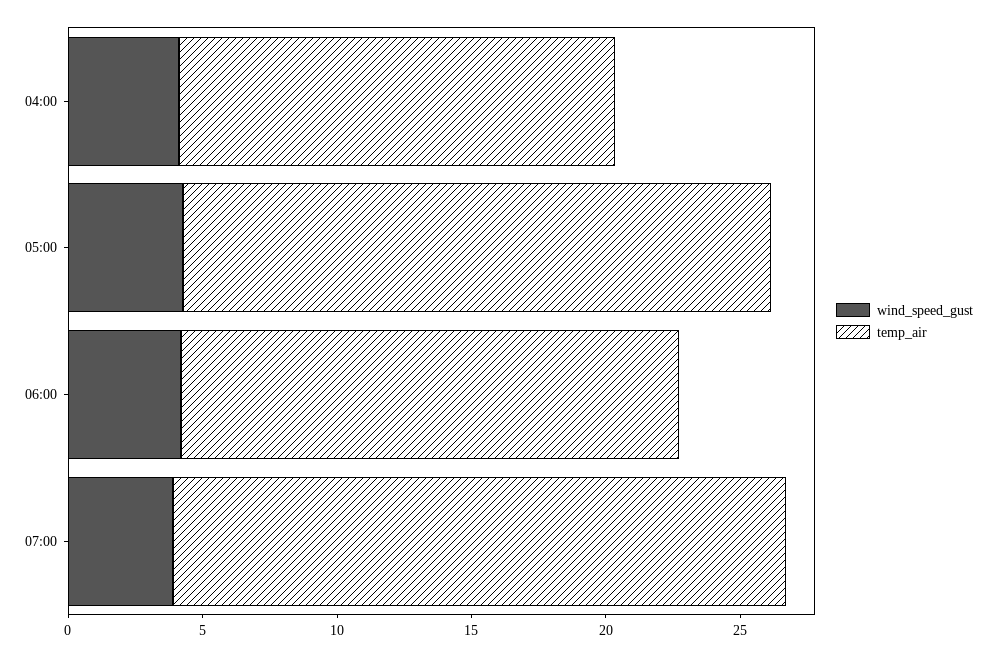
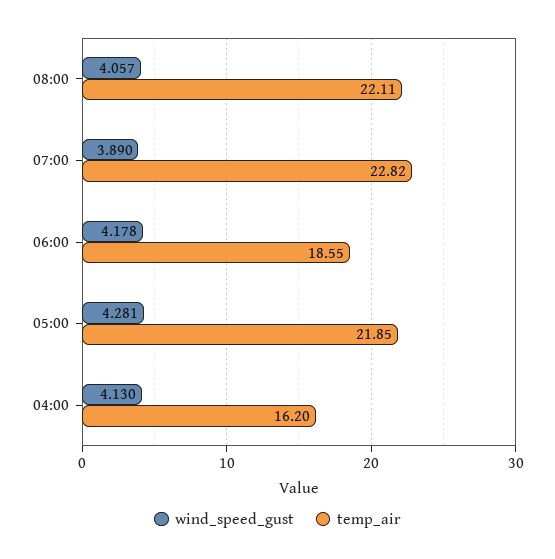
wind_speed_gust, 08:00: none -> 4.057
temp_air, 08:00: none -> 22.11

